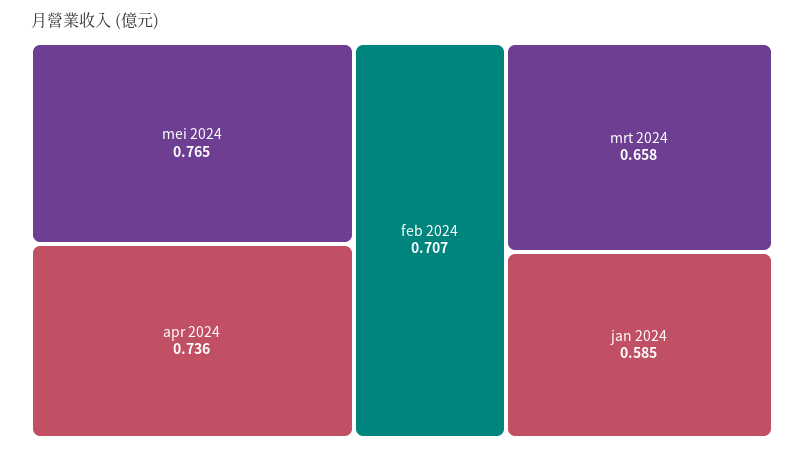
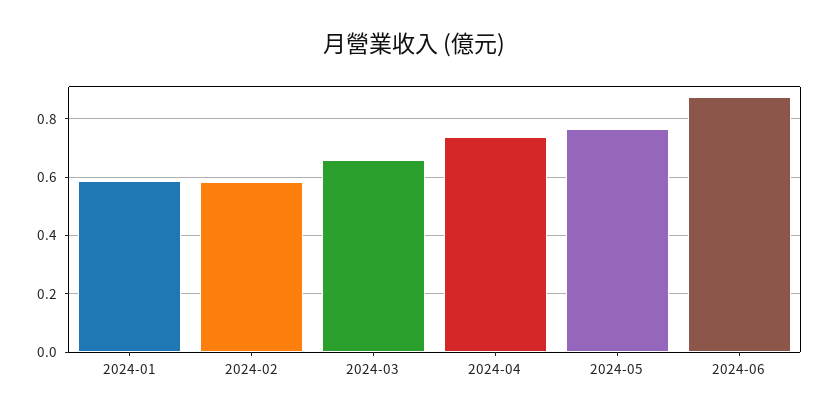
feb 2024: 0.707 -> 0.575
2024-06: none -> 0.875

